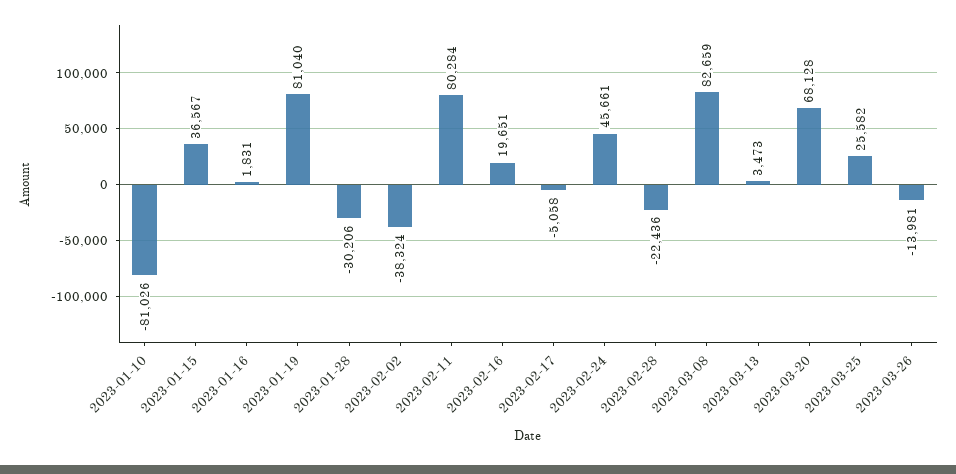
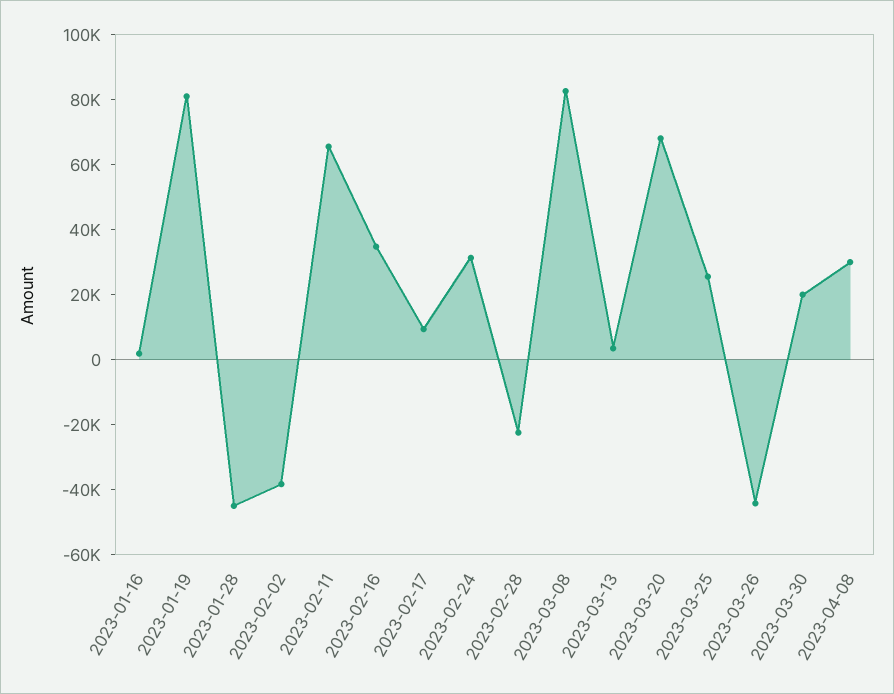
2023-01-10: -81026 -> none
2023-01-15: 36567 -> none
2023-01-28: -30206 -> -45000
2023-02-11: 80284 -> 65000
2023-02-16: 19651 -> 35000
2023-02-17: -5058 -> 10000
2023-02-24: 45661 -> 30000
2023-03-26: -13981 -> -45000
2023-03-30: none -> 20000
2023-04-08: none -> 30000

